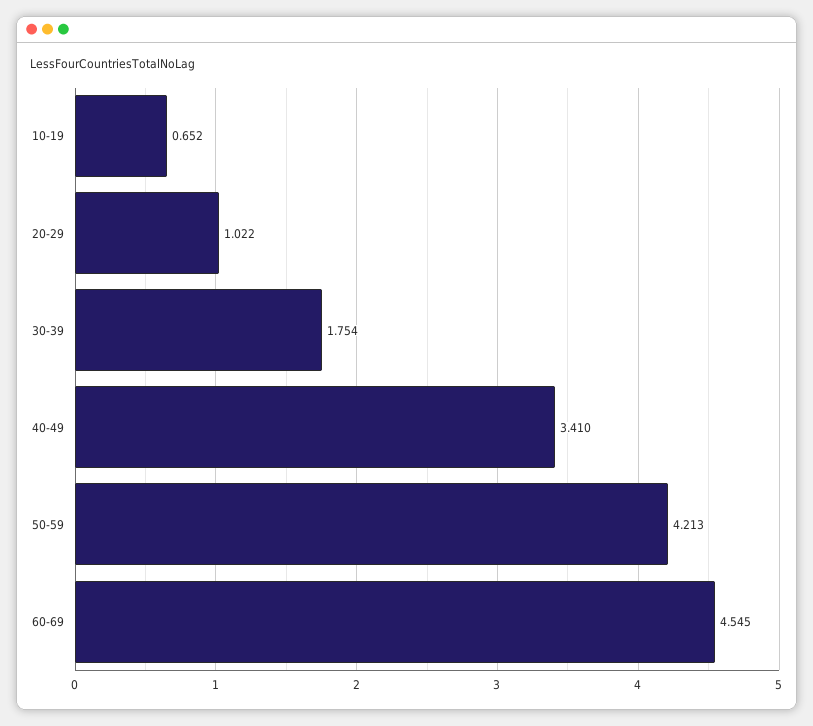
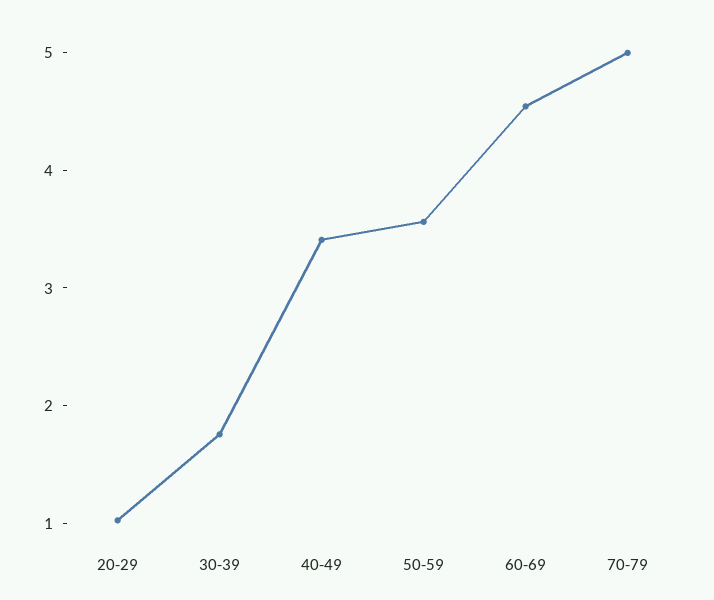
10-19: 0.652 -> none
50-59: 4.213 -> 3.6
70-79: none -> 5

